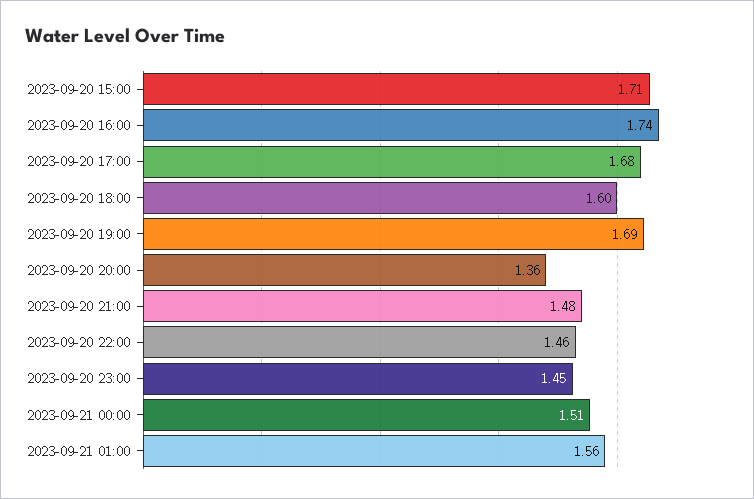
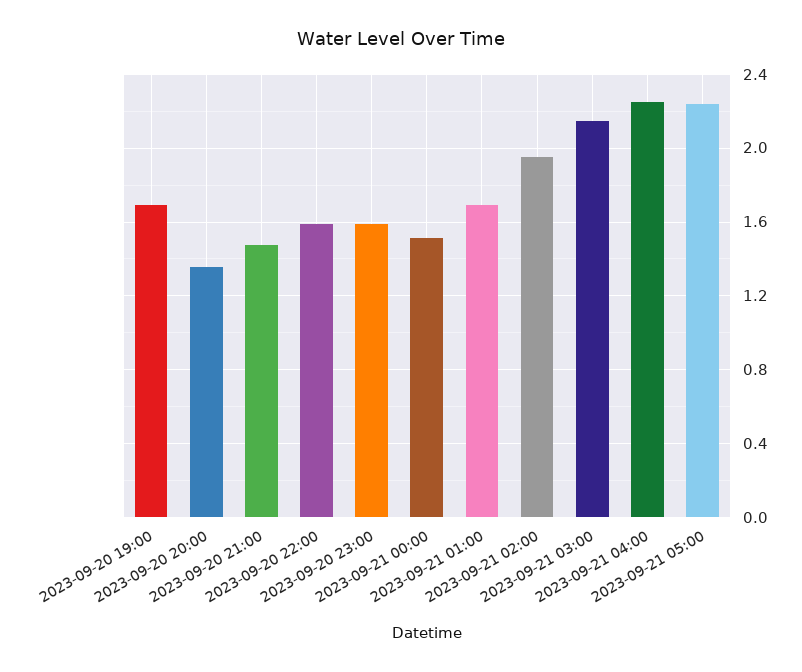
2023-09-20 15:00: 1.71 -> none
2023-09-20 16:00: 1.74 -> none
2023-09-20 17:00: 1.68 -> none
2023-09-20 18:00: 1.6 -> none
2023-09-20 22:00: 1.46 -> 1.6
2023-09-20 23:00: 1.45 -> 1.6
2023-09-21 01:00: 1.56 -> 1.7
2023-09-21 02:00: none -> 1.95
2023-09-21 03:00: none -> 2.15
2023-09-21 04:00: none -> 2.25
2023-09-21 05:00: none -> 2.25

